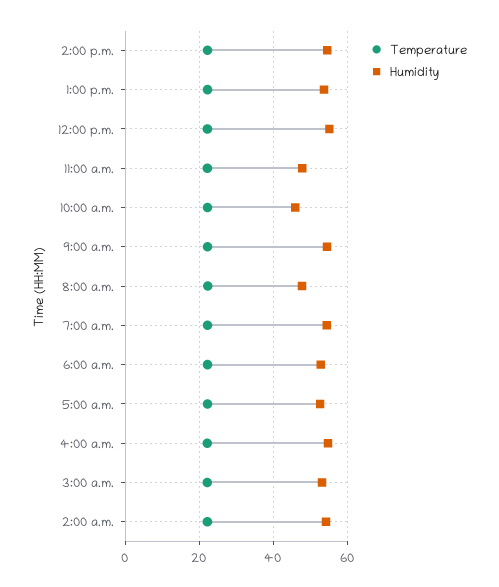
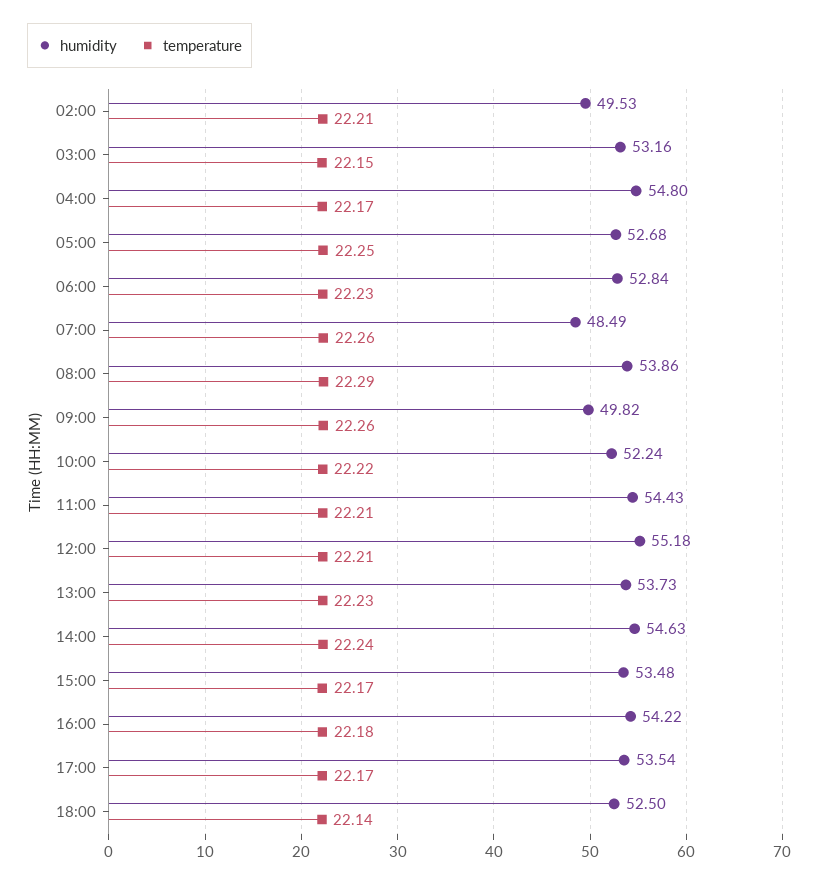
Humidity, 11:00 a.m.: 48 -> 54.43
Humidity, 10:00 a.m.: 46 -> 52.24
Humidity, 9:00 a.m.: 54 -> 49.82
Humidity, 8:00 a.m.: 48 -> 53.86
Humidity, 7:00 a.m.: 54 -> 48.49
Humidity, 2:00 a.m.: 54 -> 49.53
Humidity, 15:00: none -> 53.48
Temperature, 15:00: none -> 22.17
Humidity, 16:00: none -> 54.22
Temperature, 16:00: none -> 22.18
Humidity, 17:00: none -> 53.54
Temperature, 17:00: none -> 22.17
Humidity, 18:00: none -> 52.5
Temperature, 18:00: none -> 22.14

